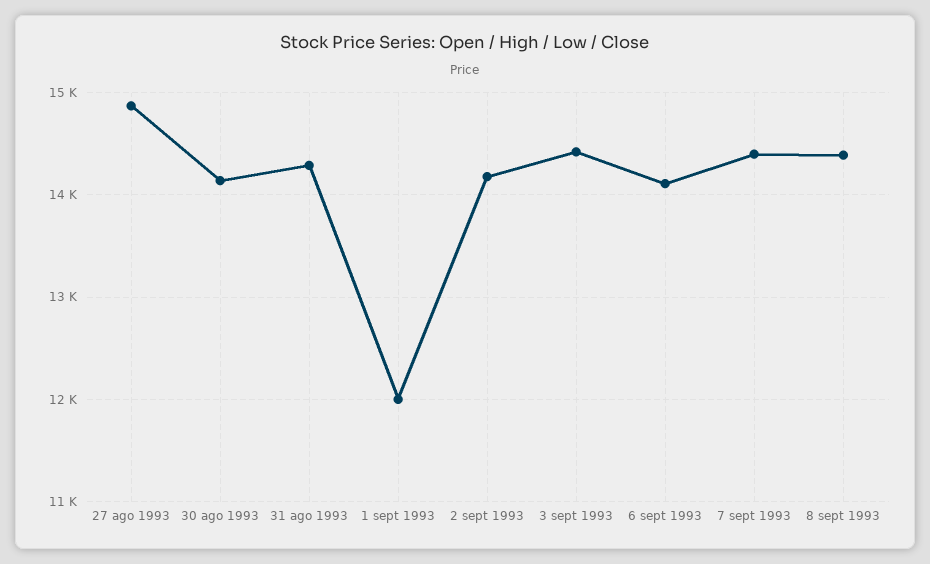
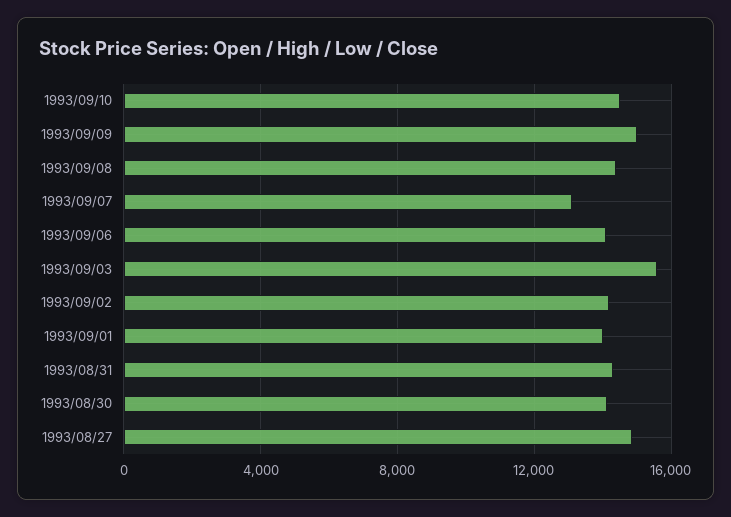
1 sept 1993: 12000 -> 14000
3 sept 1993: 14400 -> 15500
7 sept 1993: 14400 -> 13000
1993/09/10: none -> 14500
1993/09/09: none -> 15000

